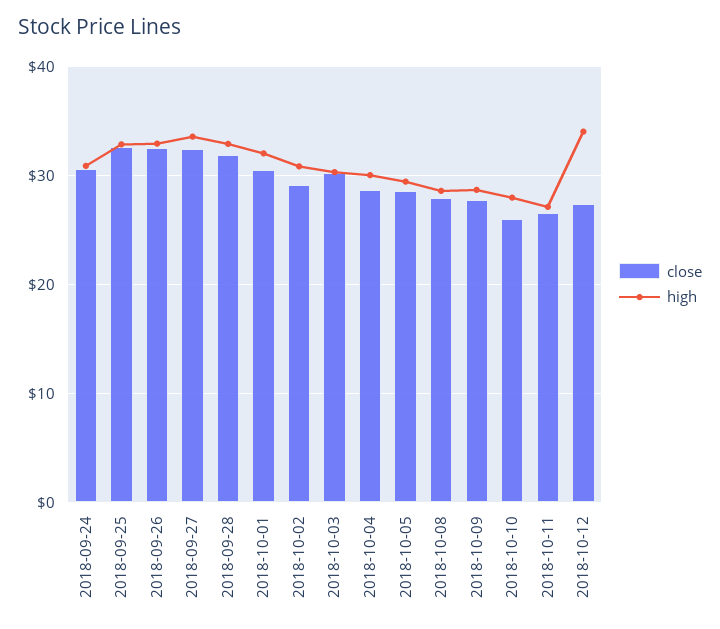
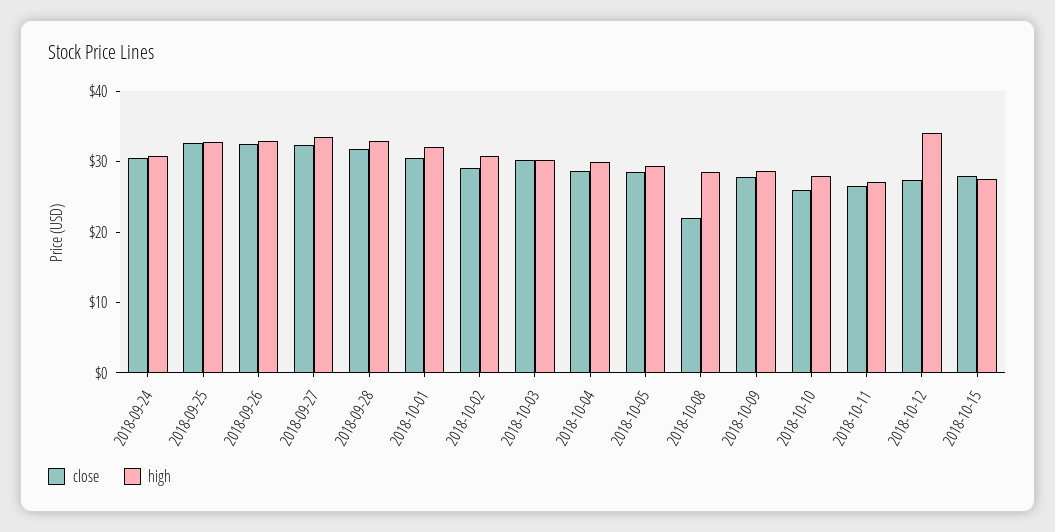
close, 2018-10-08: 28 -> 22
close, 2018-10-15: none -> 28
high, 2018-10-15: none -> 28

